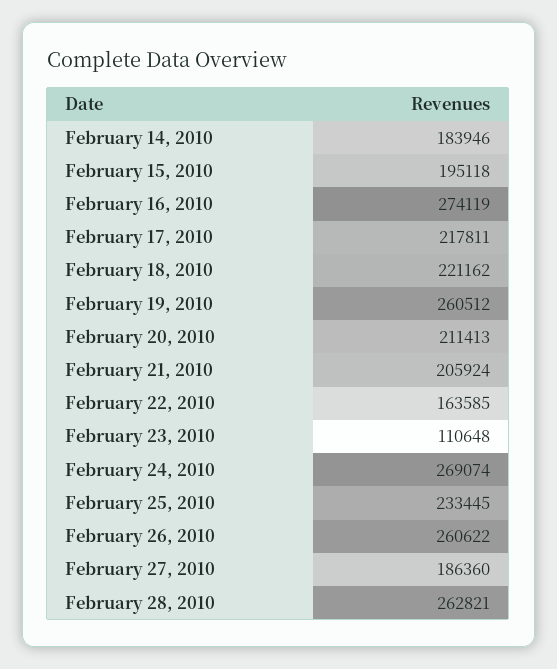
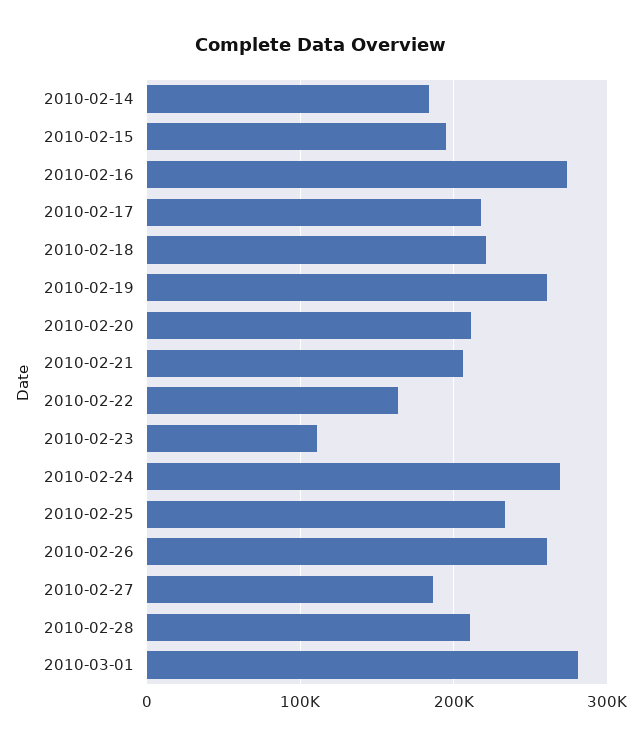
February 28, 2010: 262821 -> 210000
2010-03-01: none -> 280000

